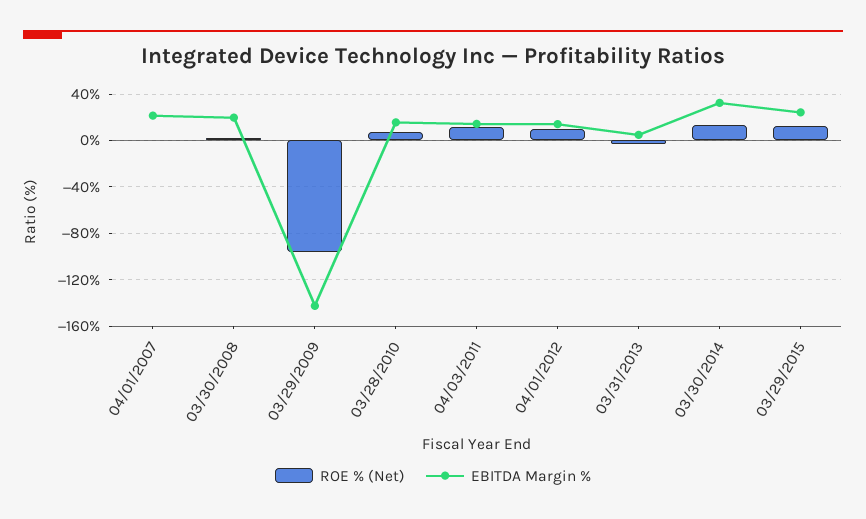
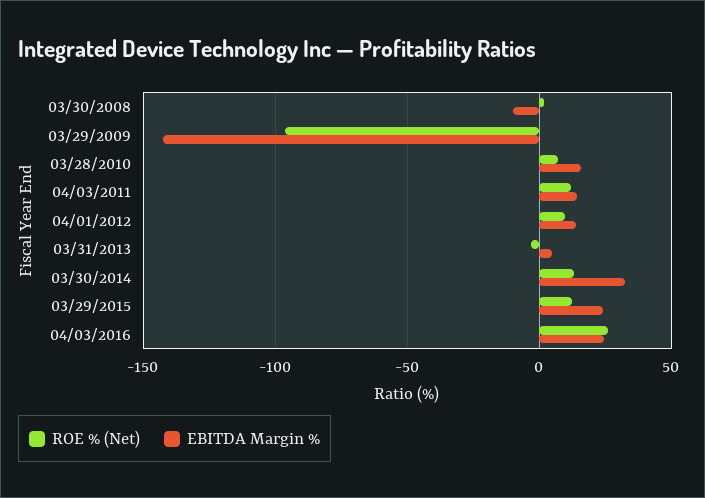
ROE % (Net), 04/01/2007: 0 -> none
EBITDA Margin %, 04/01/2007: 20 -> none
EBITDA Margin %, 03/30/2008: 20 -> -10
ROE % (Net), 04/03/2016: none -> 25
EBITDA Margin %, 04/03/2016: none -> 25

